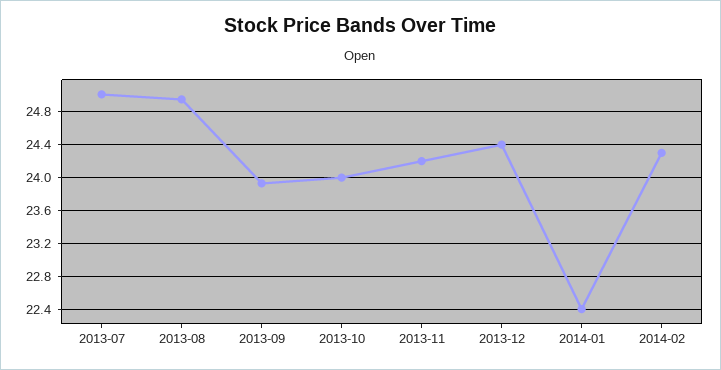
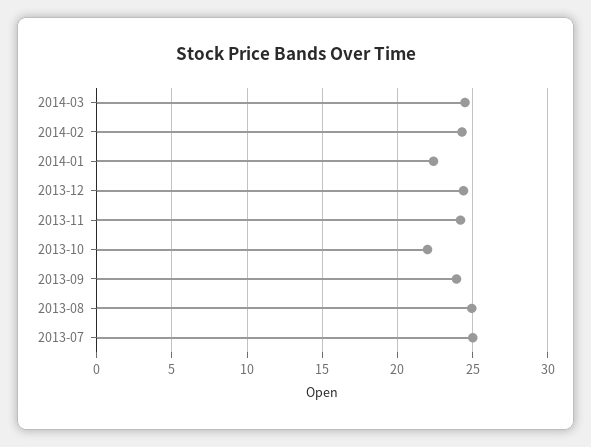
2013-10: 24 -> 22
2014-03: none -> 24.5

